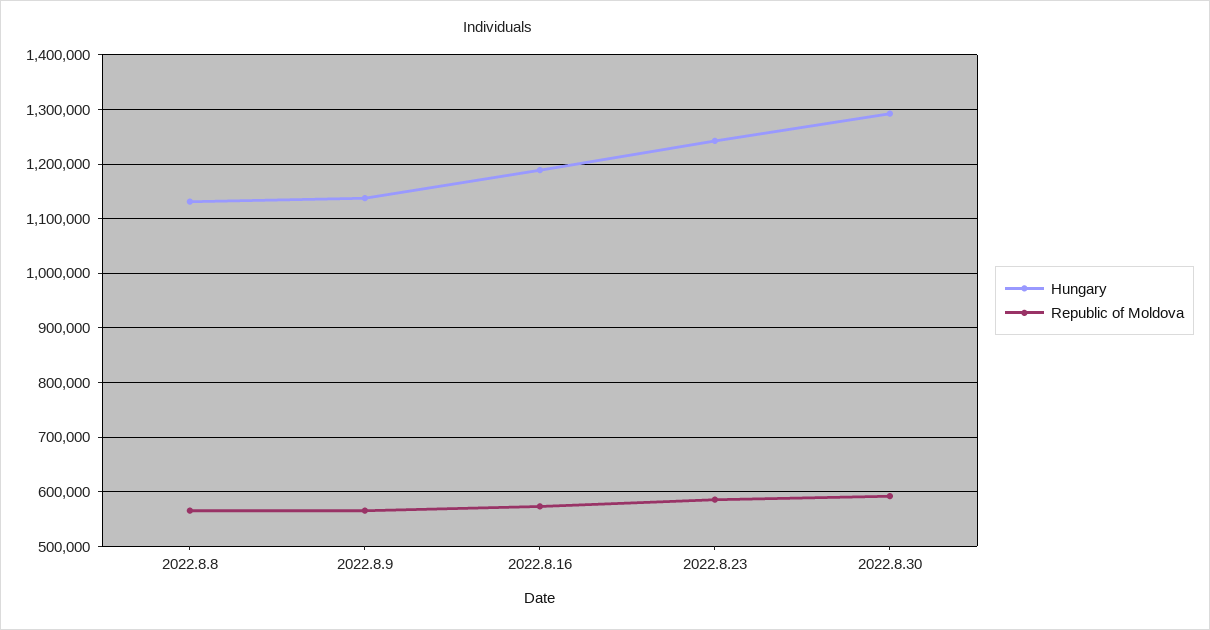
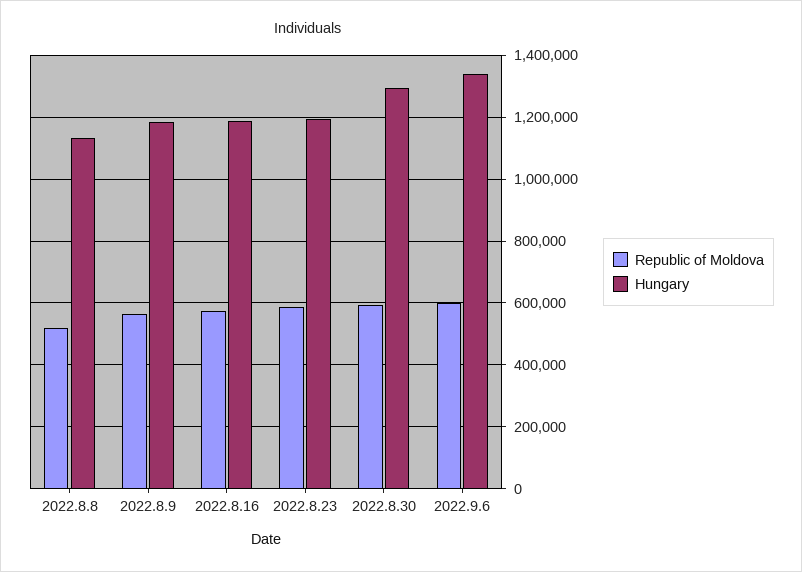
Republic of Moldova, 2022.8.8: 560000 -> 520000
Hungary, 2022.8.9: 1140000 -> 1180000
Hungary, 2022.8.23: 1240000 -> 1200000
Republic of Moldova, 2022.9.6: none -> 600000
Hungary, 2022.9.6: none -> 1340000

